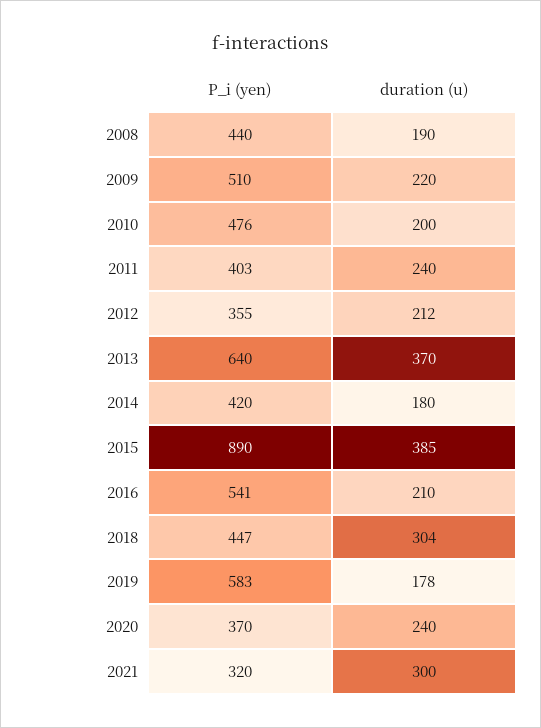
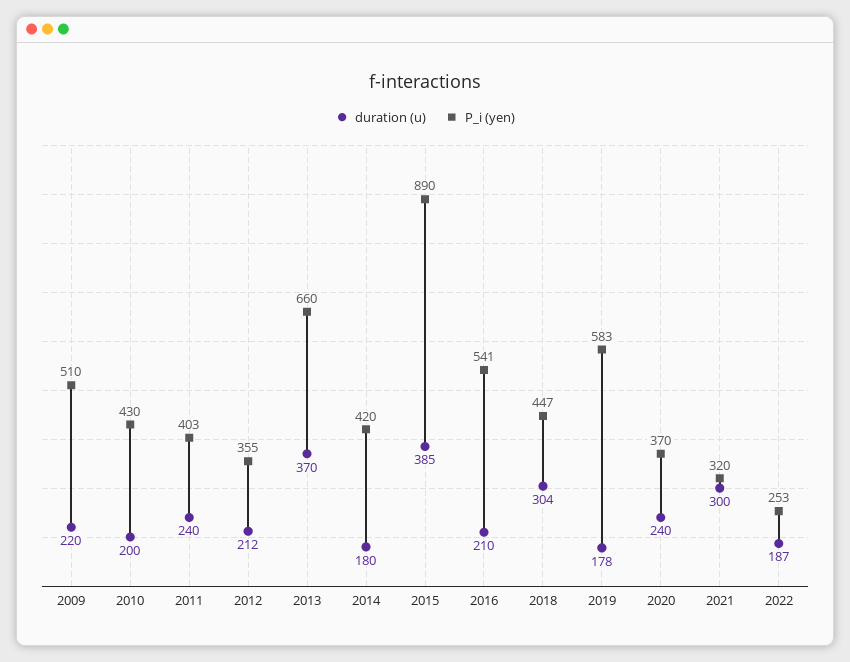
P_i (yen), 2008: 440 -> none
duration (u), 2008: 190 -> none
P_i (yen), 2010: 476 -> 430
P_i (yen), 2013: 640 -> 660
duration (u), 2022: none -> 187
P_i (yen), 2022: none -> 253

